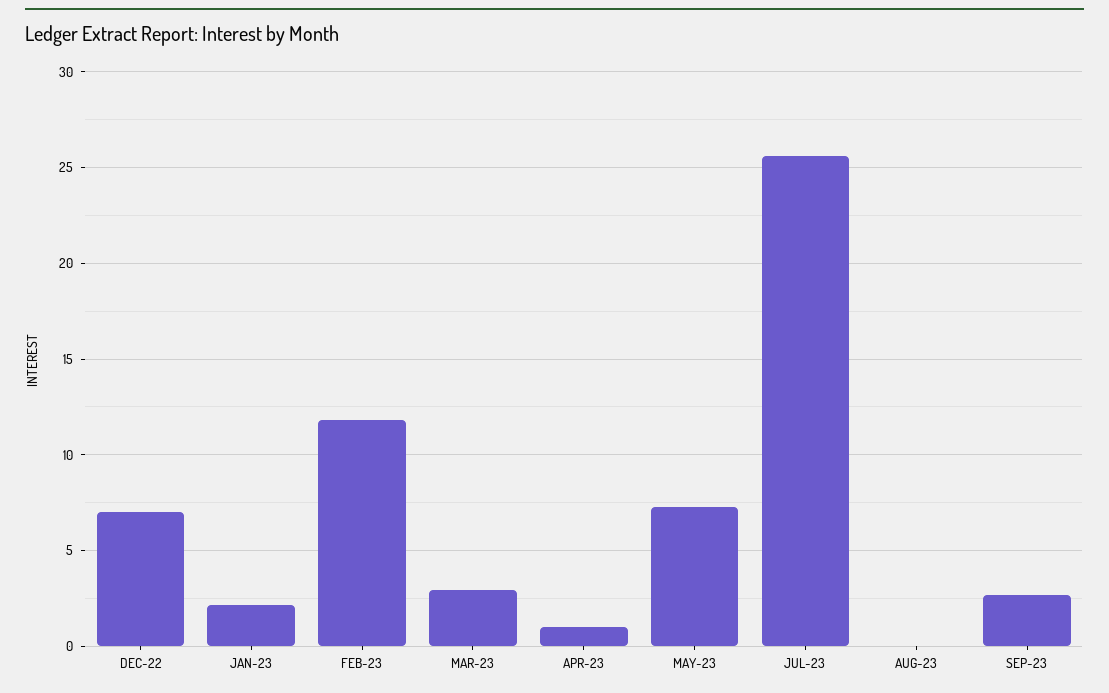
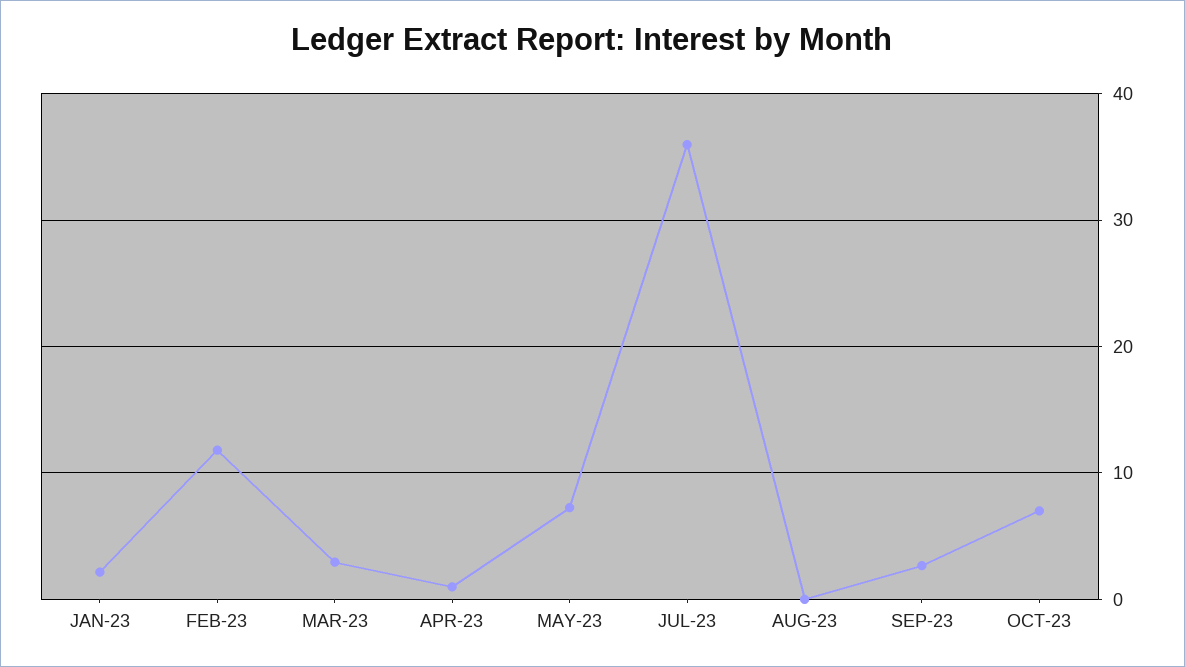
DEC-22: 7 -> none
JUL-23: 25.5 -> 36
OCT-23: none -> 7

